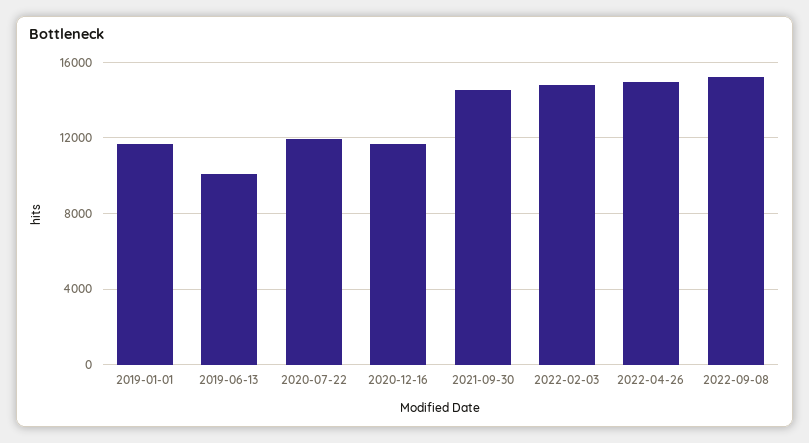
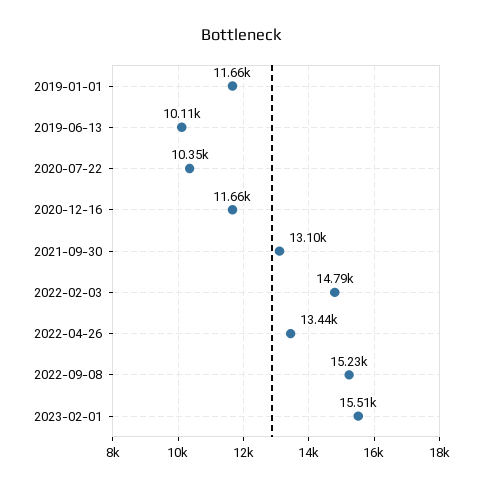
2020-07-22: 12000 -> 10350
2021-09-30: 14500 -> 13100
2022-04-26: 15000 -> 13440
2023-02-01: none -> 15510

